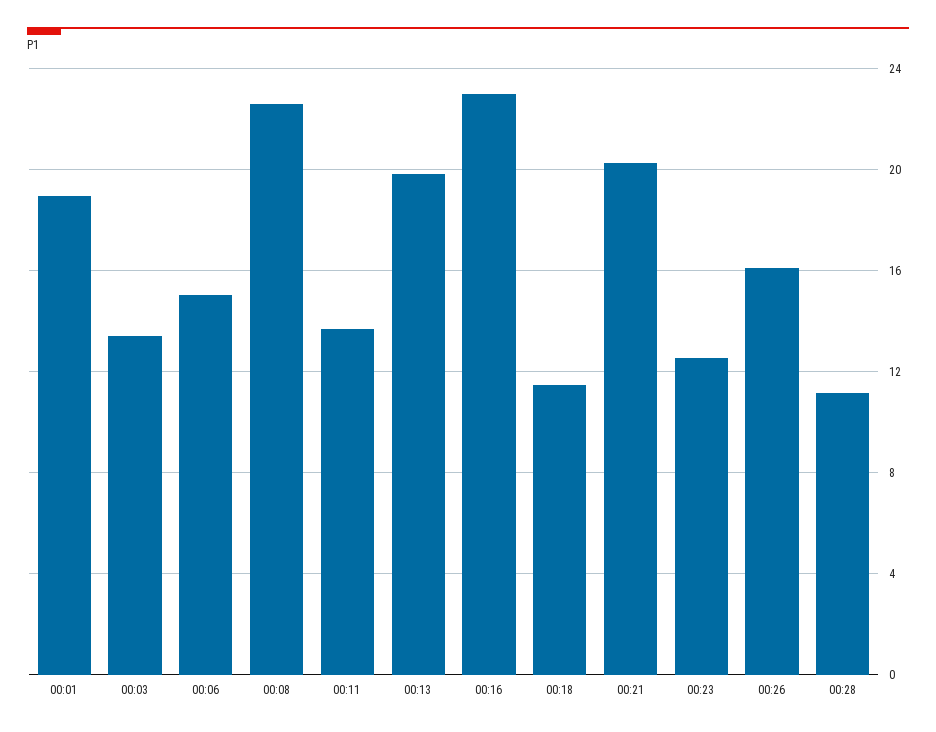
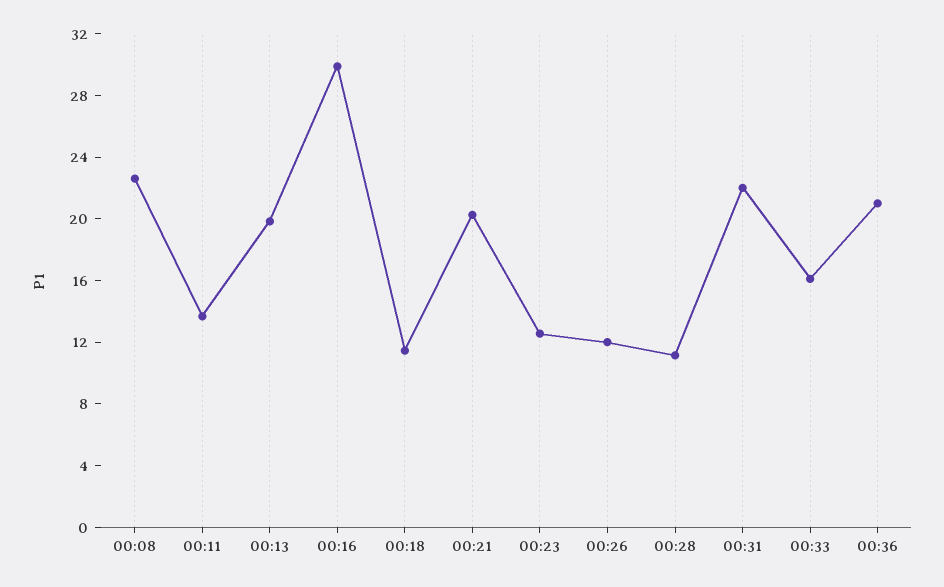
00:01: 19 -> none
00:03: 13.5 -> none
00:06: 15 -> none
00:16: 23 -> 30
00:26: 16 -> 12
00:31: none -> 22
00:33: none -> 16
00:36: none -> 21

